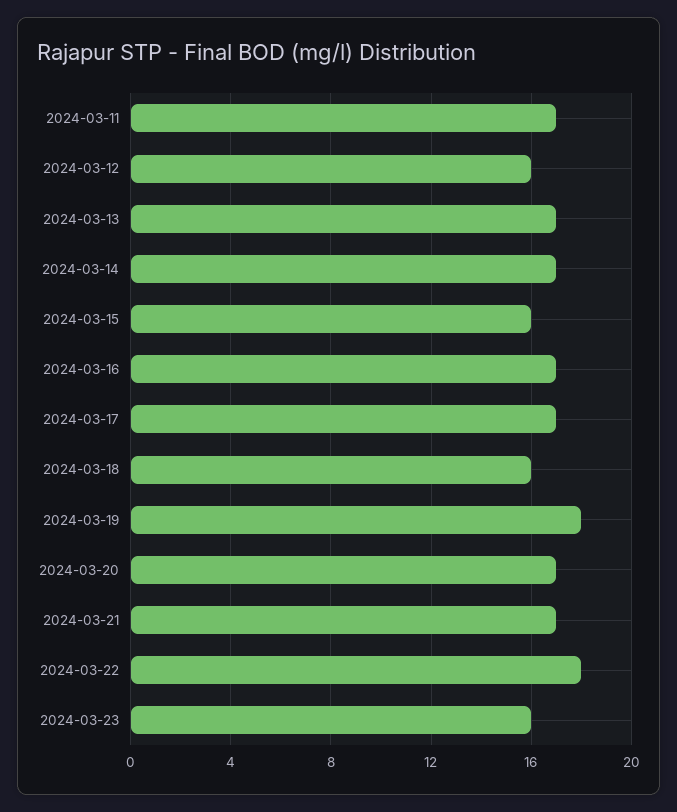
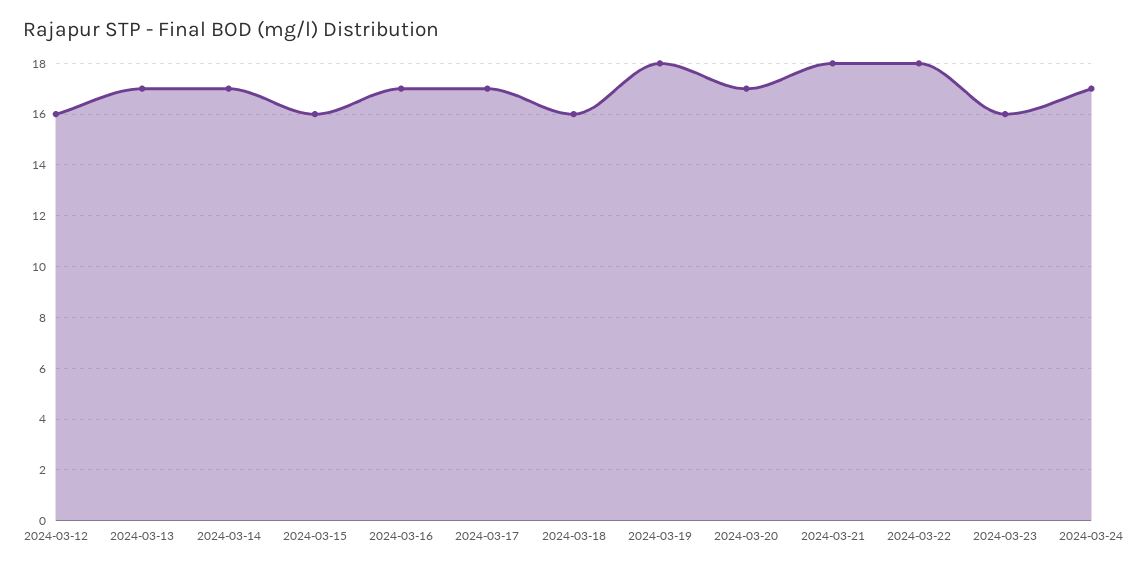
2024-03-11: 17 -> none
2024-03-21: 17 -> 18
2024-03-24: none -> 17

